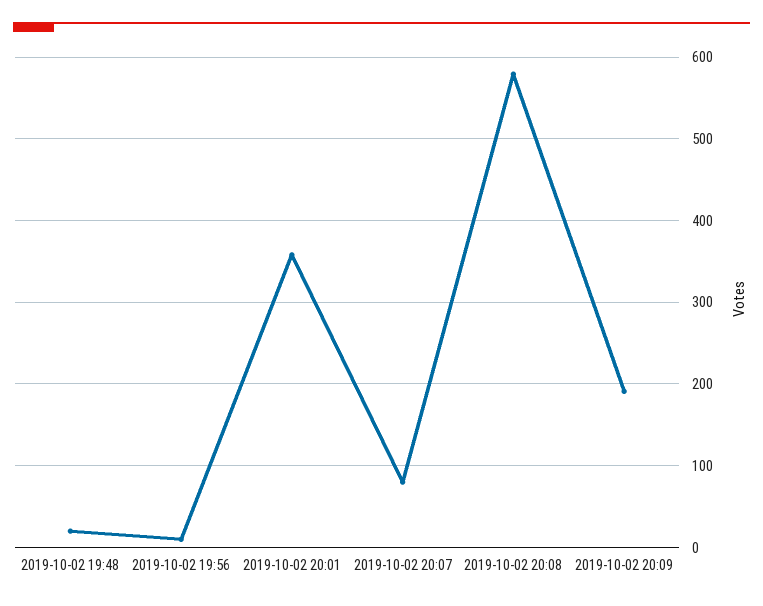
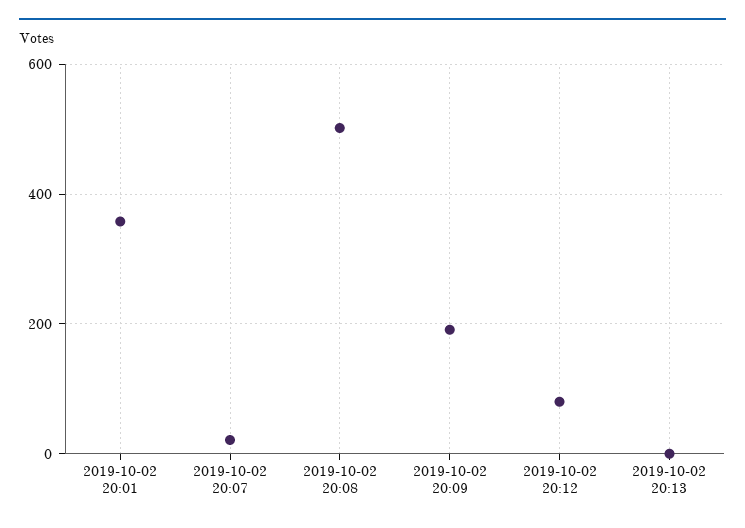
2019-10-02 19:48: 20 -> none
2019-10-02 19:56: 10 -> none
2019-10-02 20:07: 80 -> 20
2019-10-02 20:08: 580 -> 500
2019-10-02 20:12: none -> 80
2019-10-02 20:13: none -> 0

